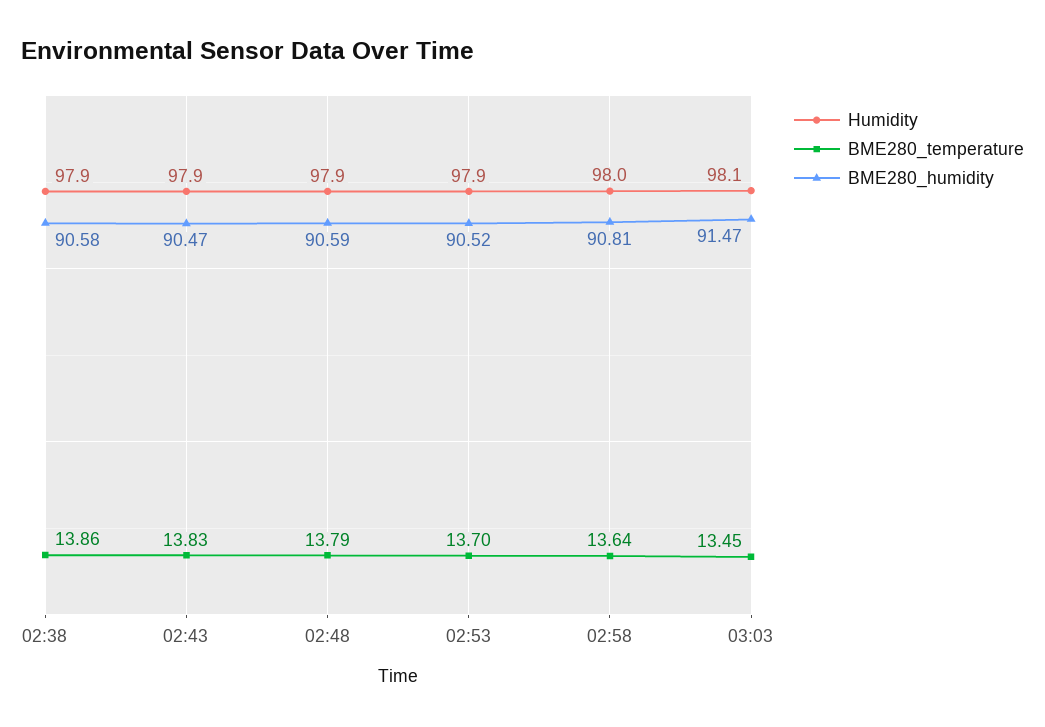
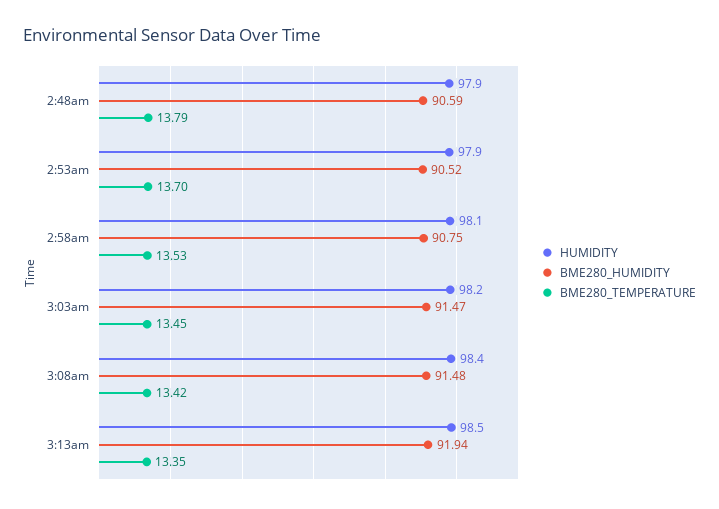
Humidity, 02:38: 97.9 -> none
BME280_temperature, 02:38: 13.86 -> none
BME280_humidity, 02:38: 90.58 -> none
Humidity, 02:43: 97.9 -> none
BME280_temperature, 02:43: 13.83 -> none
BME280_humidity, 02:43: 90.47 -> none
Humidity, 02:58: 98 -> 98.1
BME280_temperature, 02:58: 13.64 -> 13.53
BME280_humidity, 02:58: 90.81 -> 90.75
Humidity, 03:03: 98.1 -> 98.2
Humidity, 3:08am: none -> 98.4
BME280_humidity, 3:08am: none -> 91.48
BME280_temperature, 3:08am: none -> 13.42
Humidity, 3:13am: none -> 98.5
BME280_humidity, 3:13am: none -> 91.94
BME280_temperature, 3:13am: none -> 13.35

